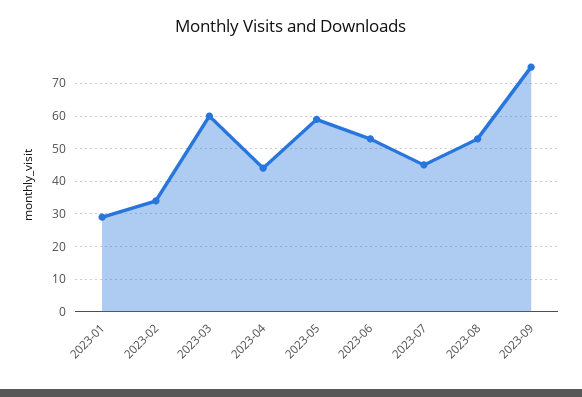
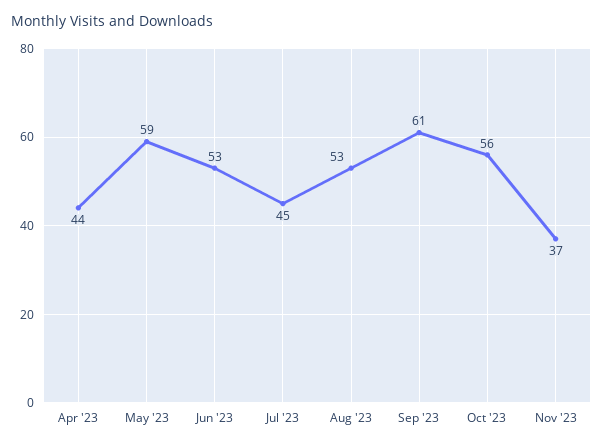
2023-01: 30 -> none
2023-02: 35 -> none
2023-03: 60 -> none
2023-09: 75 -> 61
Oct '23: none -> 56
Nov '23: none -> 37

